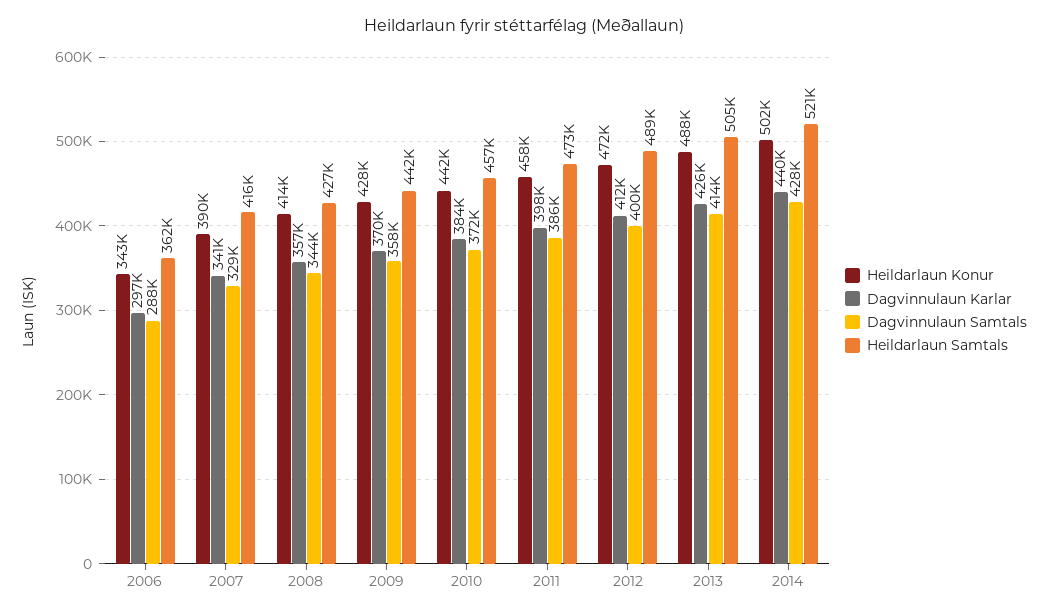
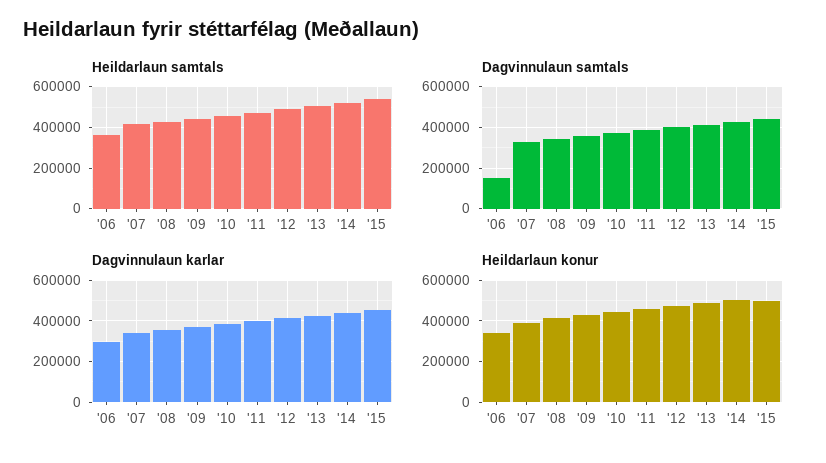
Dagvinnulaun Samtals, 2006: 288000 -> 150000
Heildarlaun Samtals, '15: none -> 550000
Dagvinnulaun Samtals, '15: none -> 450000
Dagvinnulaun Karlar, '15: none -> 450000
Heildarlaun Konur, '15: none -> 500000

